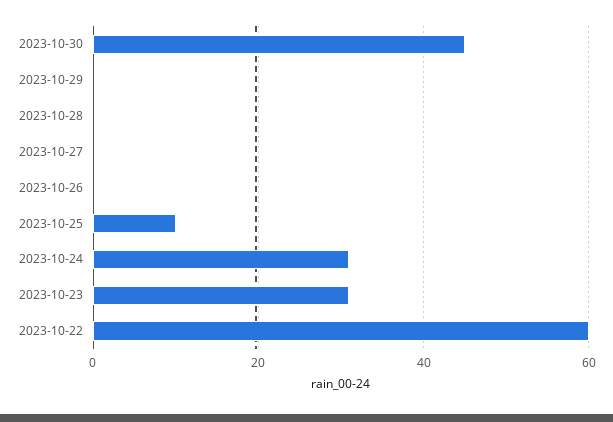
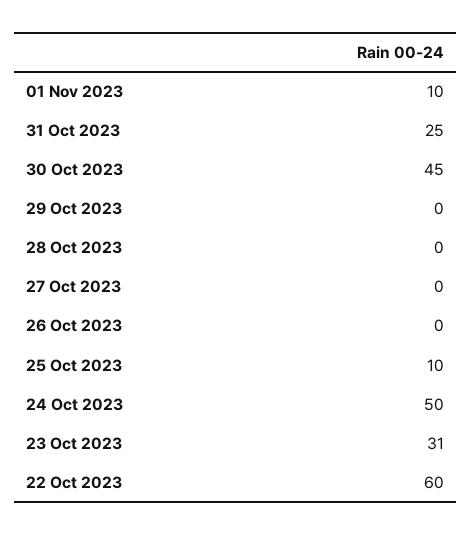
2023-10-24: 30 -> 50
01 Nov 2023: none -> 10
31 Oct 2023: none -> 25

